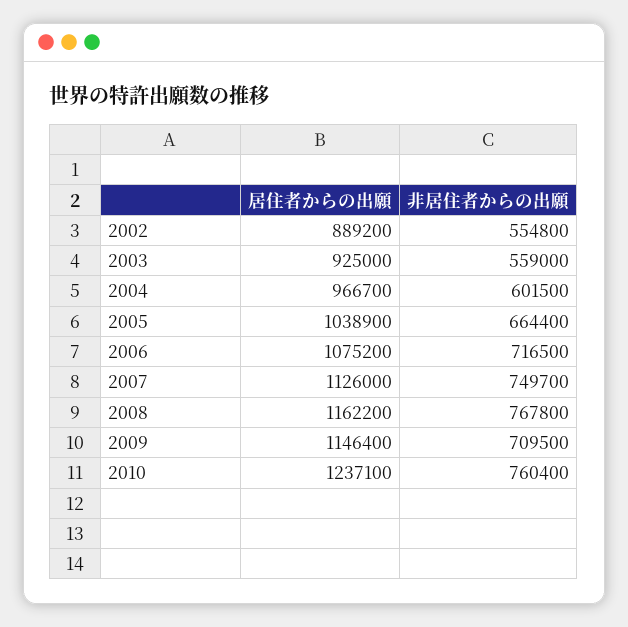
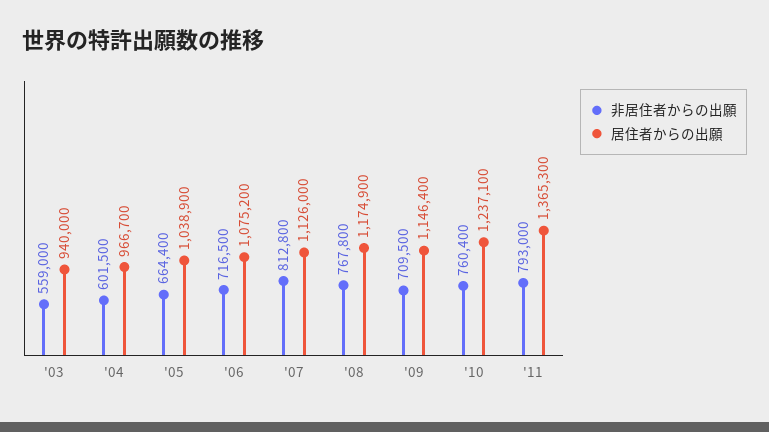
居住者からの出願, 2002: 889200 -> none
非居住者からの出願, 2002: 554800 -> none
居住者からの出願, 2003: 925000 -> 940000
非居住者からの出願, 2007: 749700 -> 812800
居住者からの出願, 2008: 1162200 -> 1174900
非居住者からの出願, '11: none -> 793000
居住者からの出願, '11: none -> 1365300

